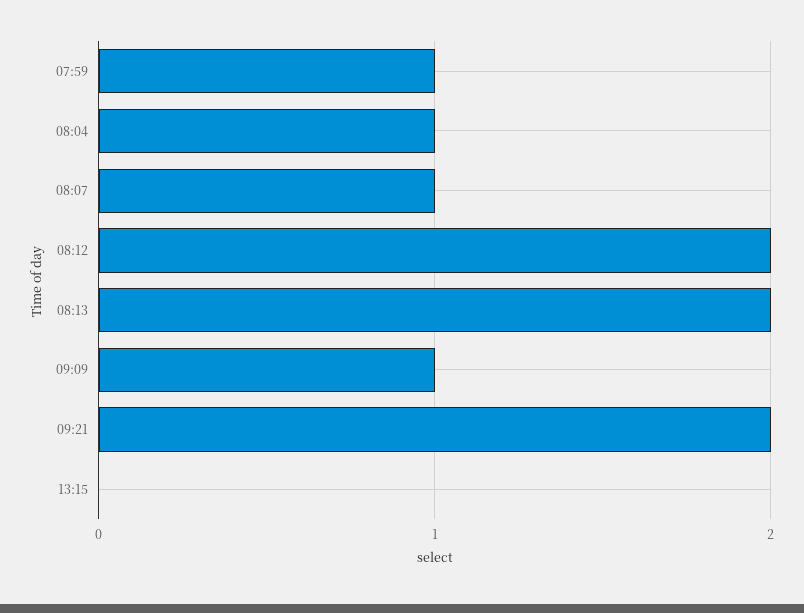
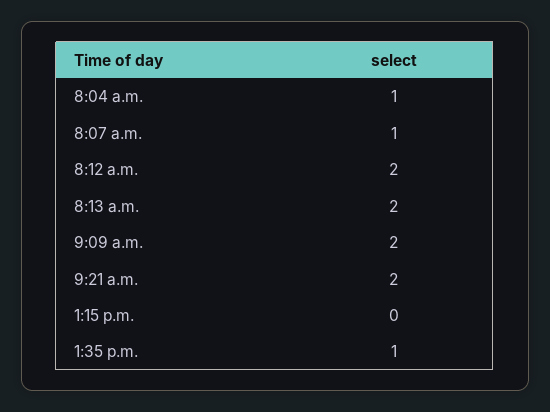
07:59: 1 -> none
09:09: 1 -> 2
1:35 p.m.: none -> 1

